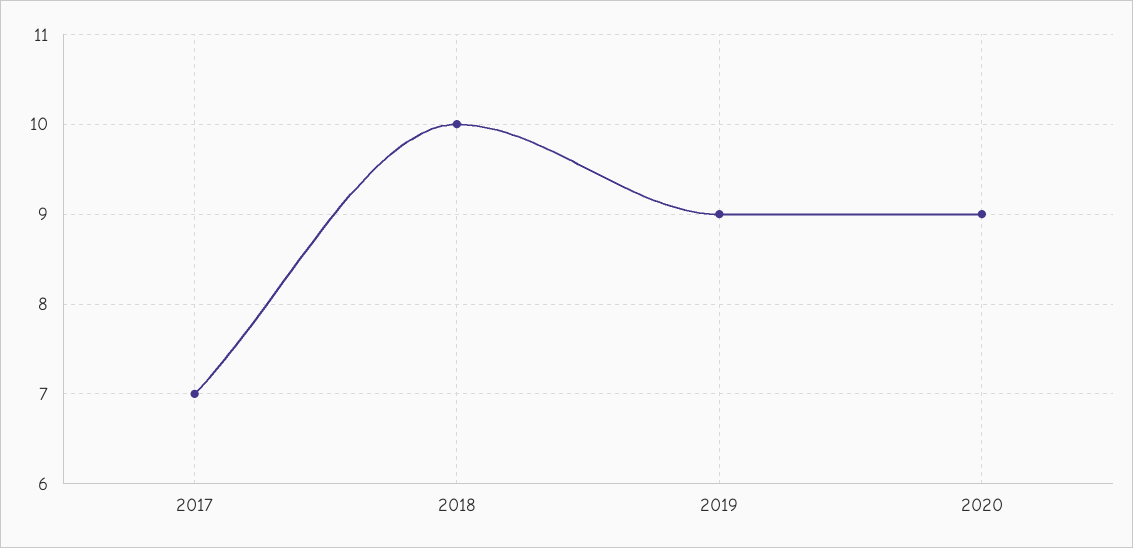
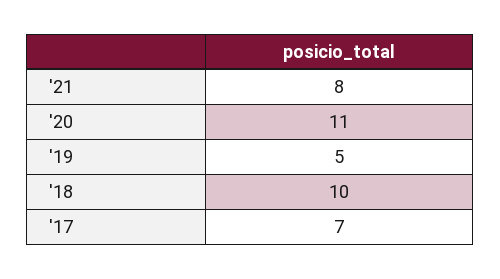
2019: 9 -> 5
2020: 9 -> 11
'21: none -> 8

